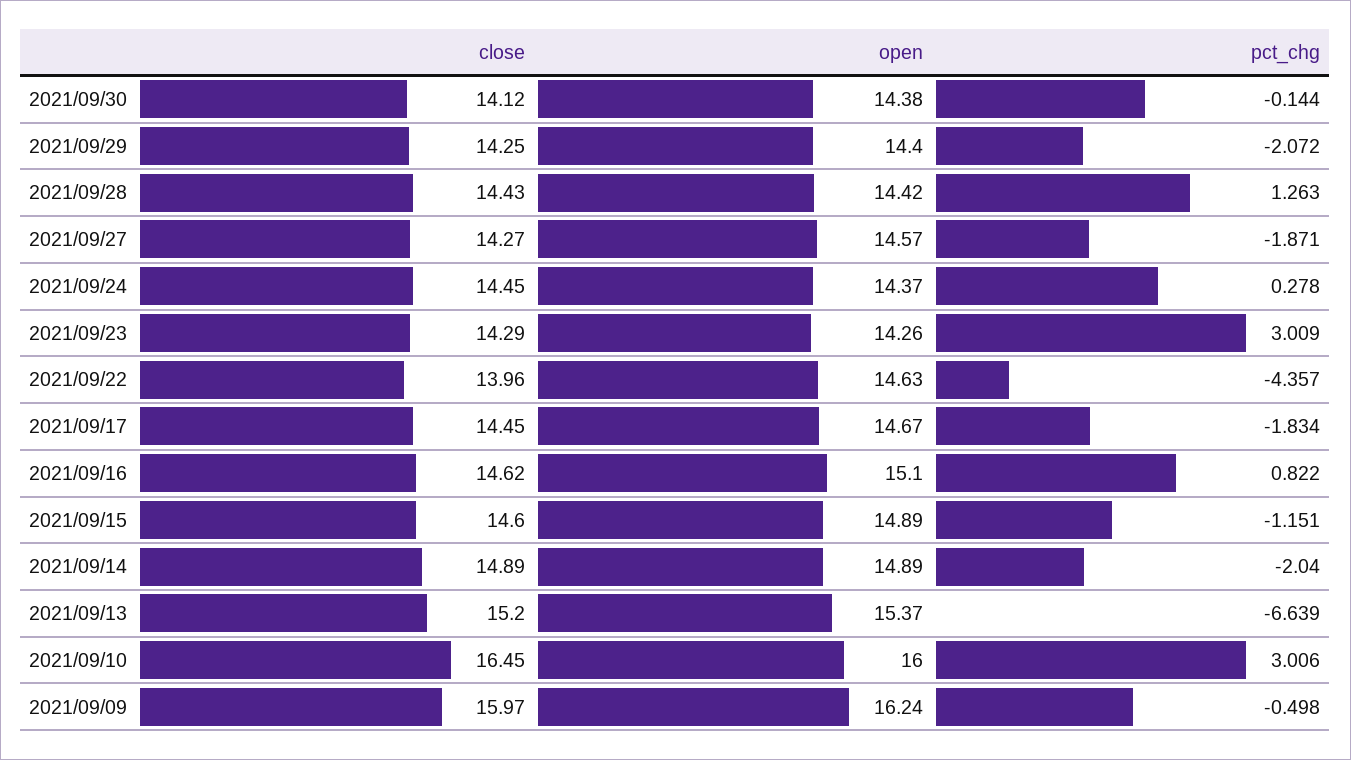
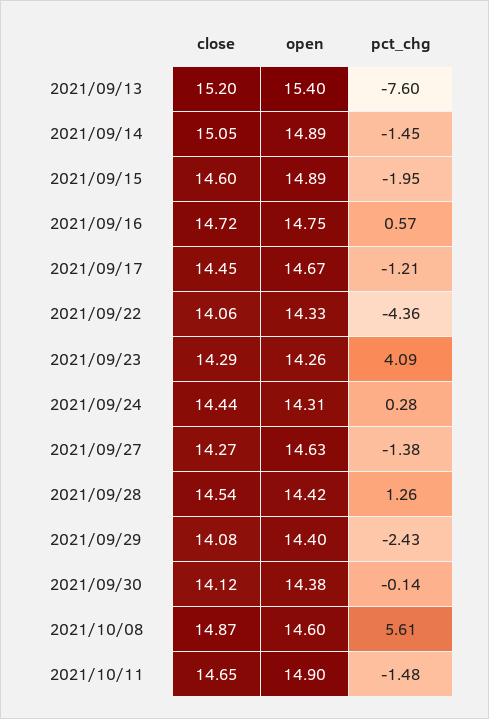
close, 2021/09/29: 14.25 -> 14.08
pct_chg, 2021/09/29: -2.072 -> -2.43
close, 2021/09/28: 14.43 -> 14.54
open, 2021/09/27: 14.57 -> 14.63
pct_chg, 2021/09/27: -1.871 -> -1.38
close, 2021/09/24: 14.45 -> 14.44
open, 2021/09/24: 14.37 -> 14.31
pct_chg, 2021/09/23: 3.009 -> 4.09
close, 2021/09/22: 13.96 -> 14.06
open, 2021/09/22: 14.63 -> 14.33
pct_chg, 2021/09/17: -1.834 -> -1.21
close, 2021/09/16: 14.62 -> 14.72
open, 2021/09/16: 15.1 -> 14.75
pct_chg, 2021/09/16: 0.822 -> 0.57
pct_chg, 2021/09/15: -1.151 -> -1.95
close, 2021/09/14: 14.89 -> 15.05
pct_chg, 2021/09/14: -2.04 -> -1.45
open, 2021/09/13: 15.37 -> 15.4
pct_chg, 2021/09/13: -6.639 -> -7.6
close, 2021/09/10: 16.45 -> none
open, 2021/09/10: 16 -> none
pct_chg, 2021/09/10: 3.006 -> none
close, 2021/09/09: 15.97 -> none
open, 2021/09/09: 16.24 -> none
pct_chg, 2021/09/09: -0.498 -> none
close, 2021/10/08: none -> 14.87
open, 2021/10/08: none -> 14.6
pct_chg, 2021/10/08: none -> 5.61
close, 2021/10/11: none -> 14.65
open, 2021/10/11: none -> 14.9
pct_chg, 2021/10/11: none -> -1.48

